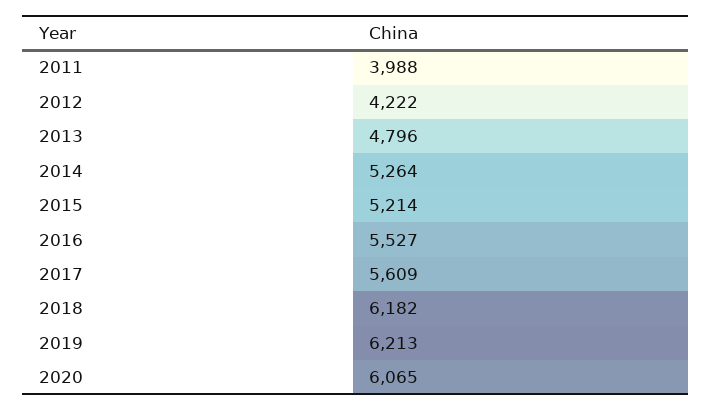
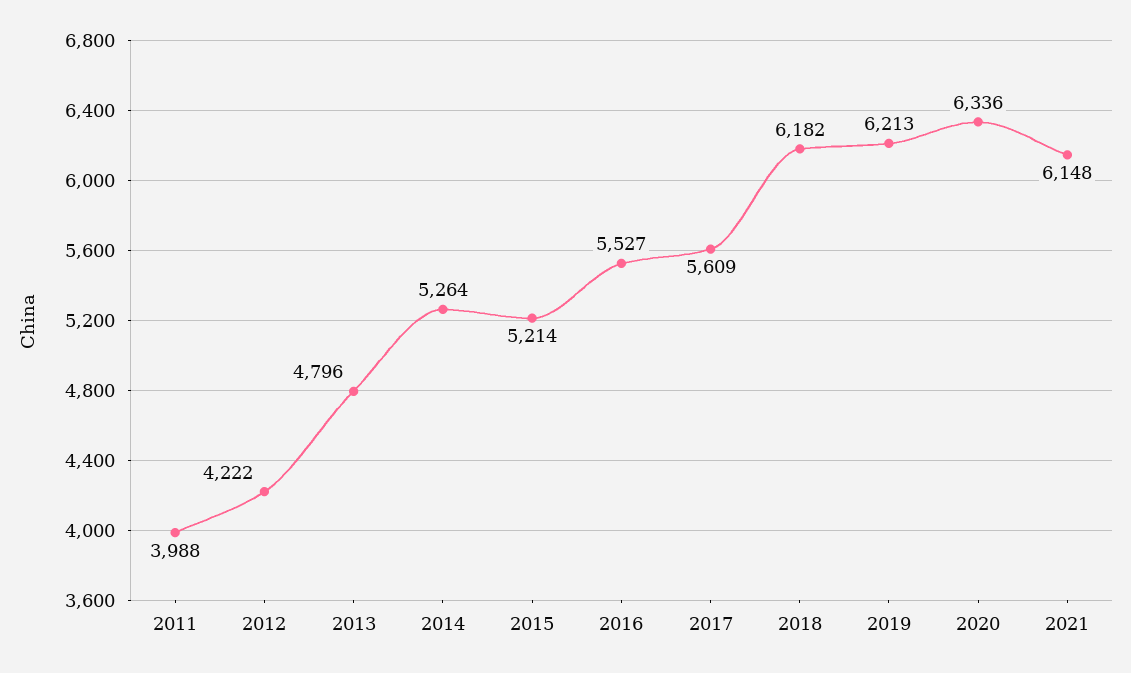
2020: 6065 -> 6336
2021: none -> 6148

